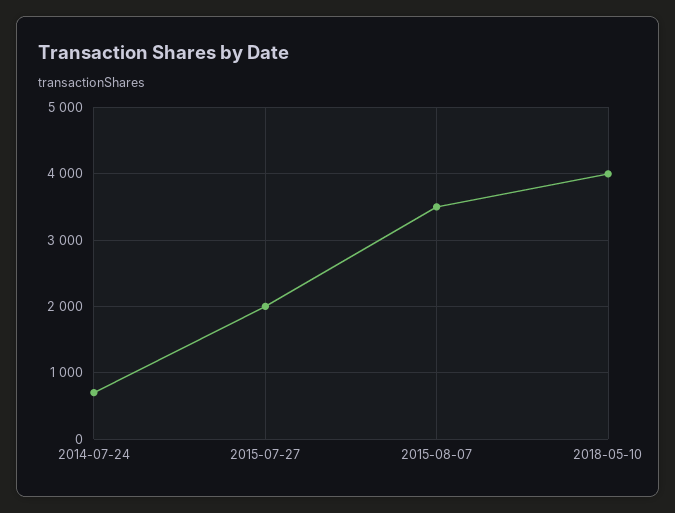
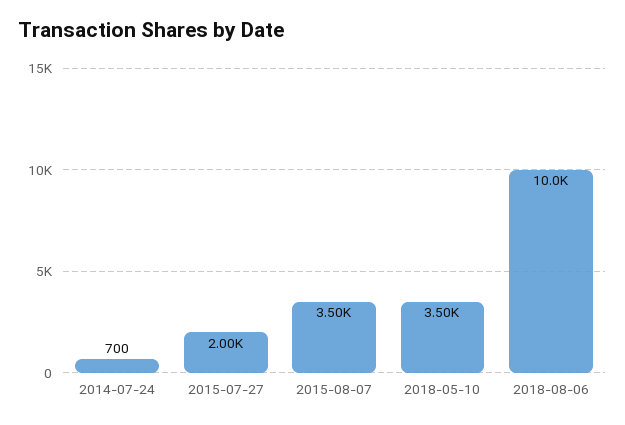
2018-05-10: 4000 -> 3500
2018-08-06: none -> 10000

